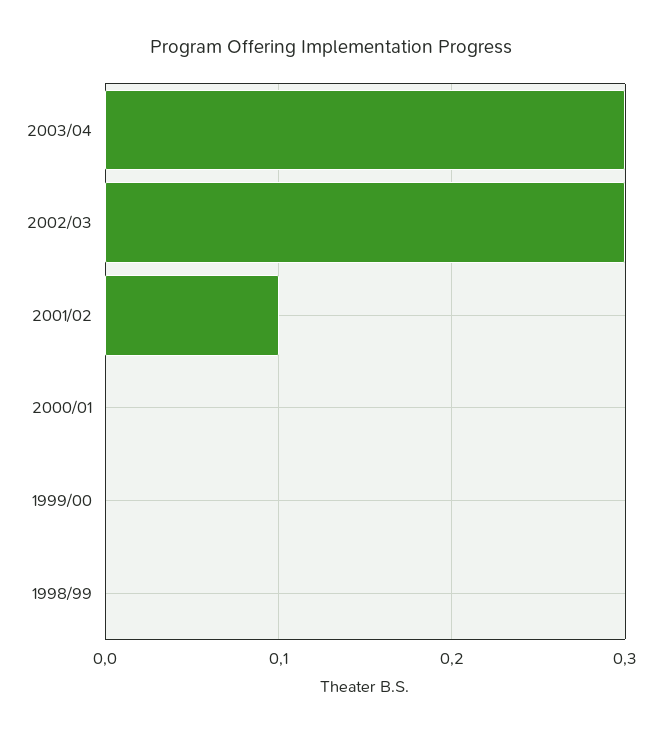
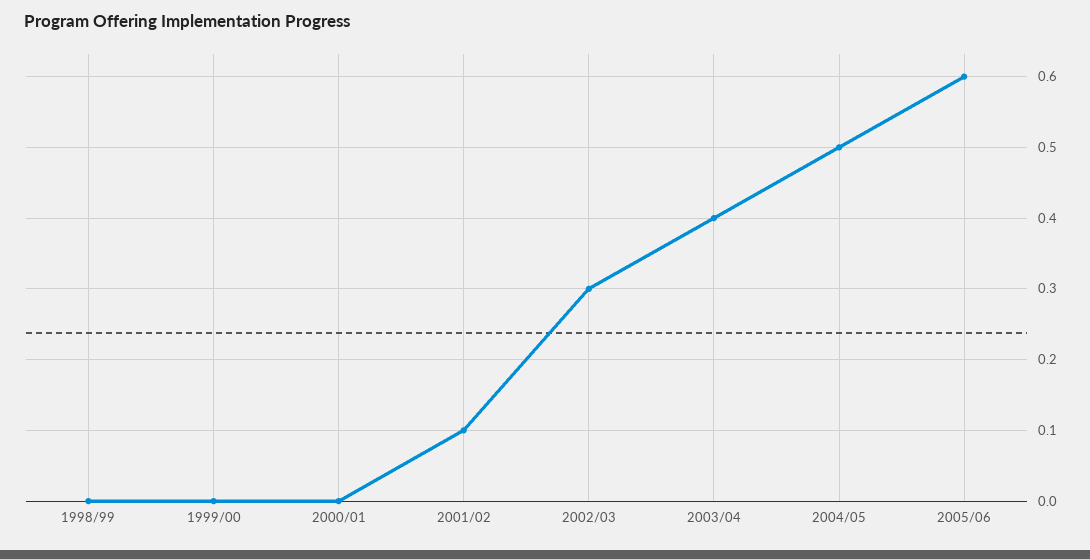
2003/04: 0.3 -> 0.4
2004/05: none -> 0.5
2005/06: none -> 0.6

